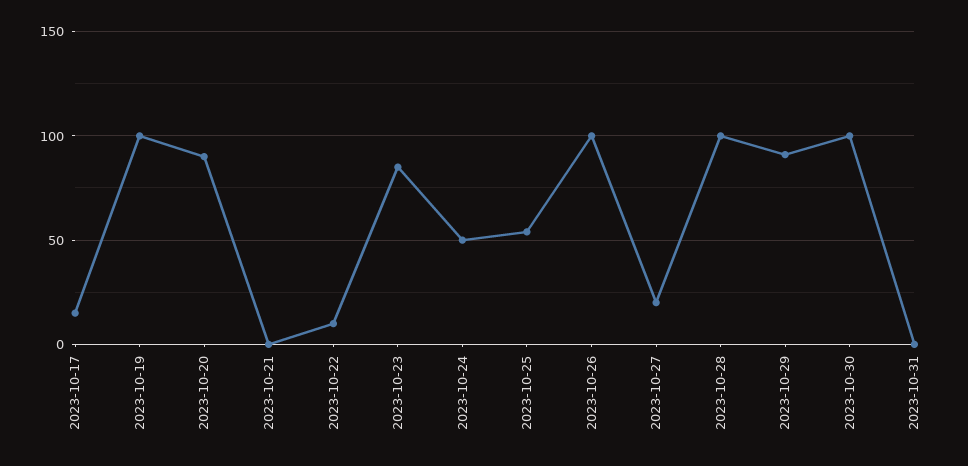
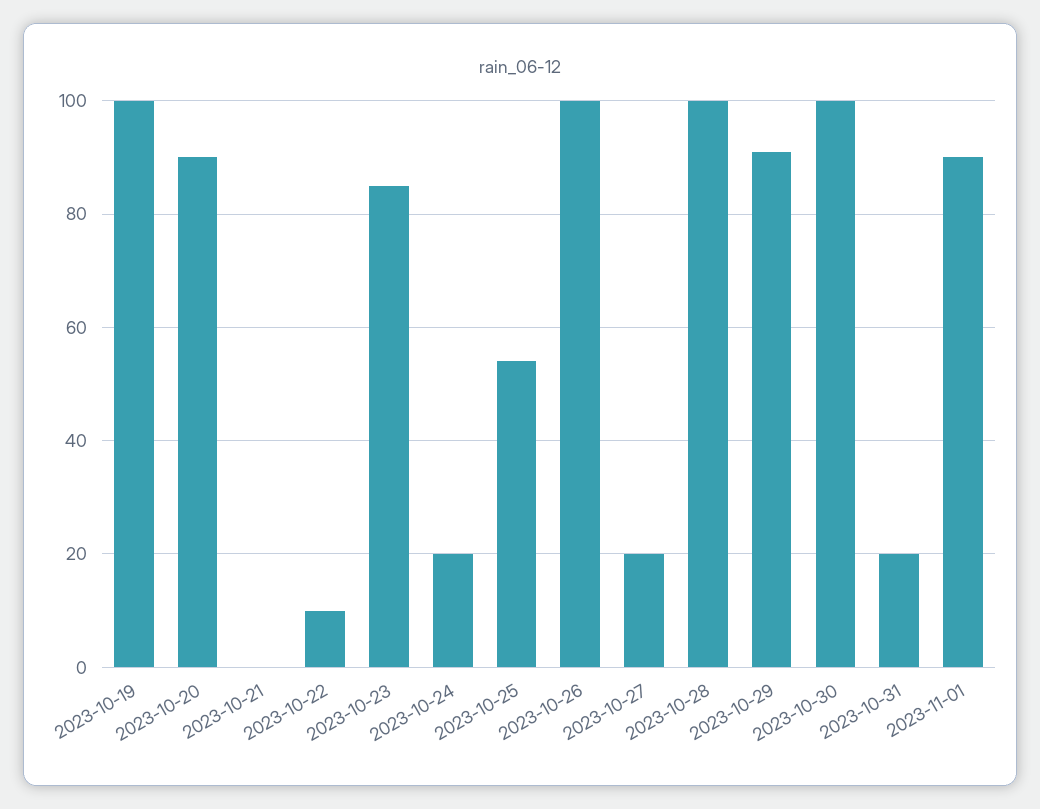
2023-10-17: 15 -> none
2023-10-24: 50 -> 20
2023-10-31: 0 -> 20
2023-11-01: none -> 90

